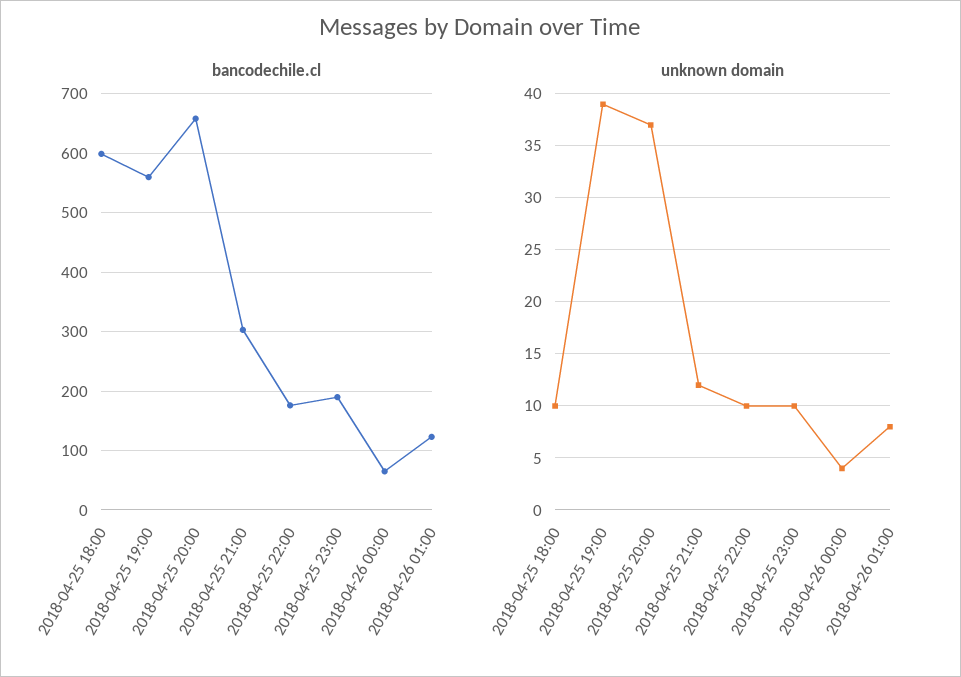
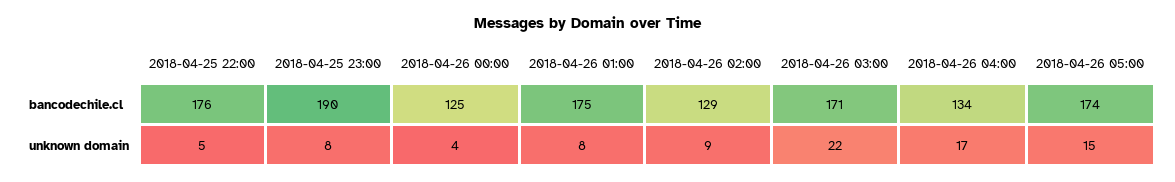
bancodechile.cl, 2018-04-25 18:00: 600 -> none
bancodechile.cl, 2018-04-25 19:00: 560 -> none
bancodechile.cl, 2018-04-25 20:00: 660 -> none
bancodechile.cl, 2018-04-25 21:00: 300 -> none
bancodechile.cl, 2018-04-26 00:00: 60 -> 125
bancodechile.cl, 2018-04-26 01:00: 120 -> 175
unknown domain, 2018-04-25 18:00: 10 -> none
unknown domain, 2018-04-25 19:00: 39 -> none
unknown domain, 2018-04-25 20:00: 37 -> none
unknown domain, 2018-04-25 21:00: 12 -> none
unknown domain, 2018-04-25 22:00: 10 -> 5
unknown domain, 2018-04-25 23:00: 10 -> 8
bancodechile.cl, 2018-04-26 02:00: none -> 129
bancodechile.cl, 2018-04-26 03:00: none -> 171
bancodechile.cl, 2018-04-26 04:00: none -> 134
bancodechile.cl, 2018-04-26 05:00: none -> 174
unknown domain, 2018-04-26 02:00: none -> 9
unknown domain, 2018-04-26 03:00: none -> 22
unknown domain, 2018-04-26 04:00: none -> 17
unknown domain, 2018-04-26 05:00: none -> 15

